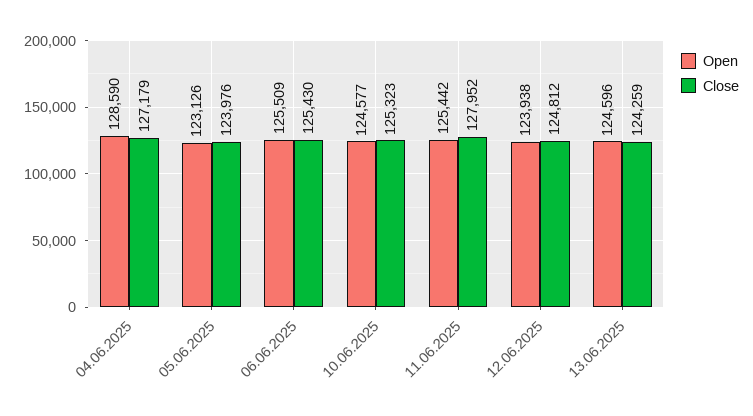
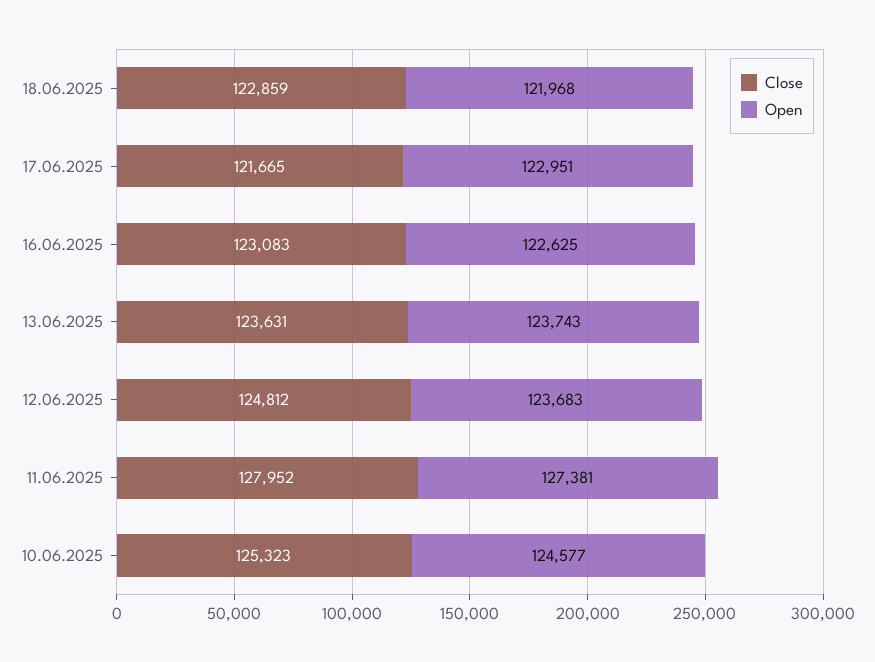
Open, 04.06.2025: 128590 -> none
Close, 04.06.2025: 127179 -> none
Open, 05.06.2025: 123126 -> none
Close, 05.06.2025: 123976 -> none
Open, 06.06.2025: 125509 -> none
Close, 06.06.2025: 125430 -> none
Open, 11.06.2025: 125442 -> 127381
Open, 12.06.2025: 123938 -> 123683
Open, 13.06.2025: 124596 -> 123743
Close, 13.06.2025: 124259 -> 123631
Close, 18.06.2025: none -> 122859
Open, 18.06.2025: none -> 121968
Close, 17.06.2025: none -> 121665
Open, 17.06.2025: none -> 122951
Close, 16.06.2025: none -> 123083
Open, 16.06.2025: none -> 122625

